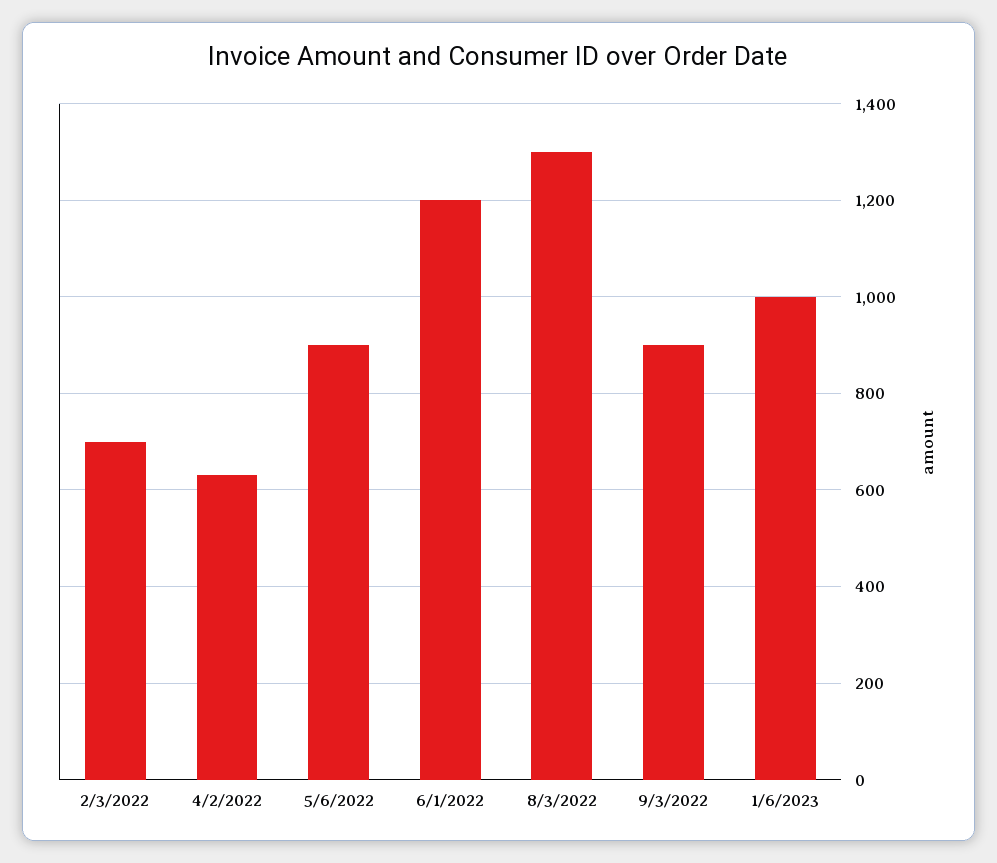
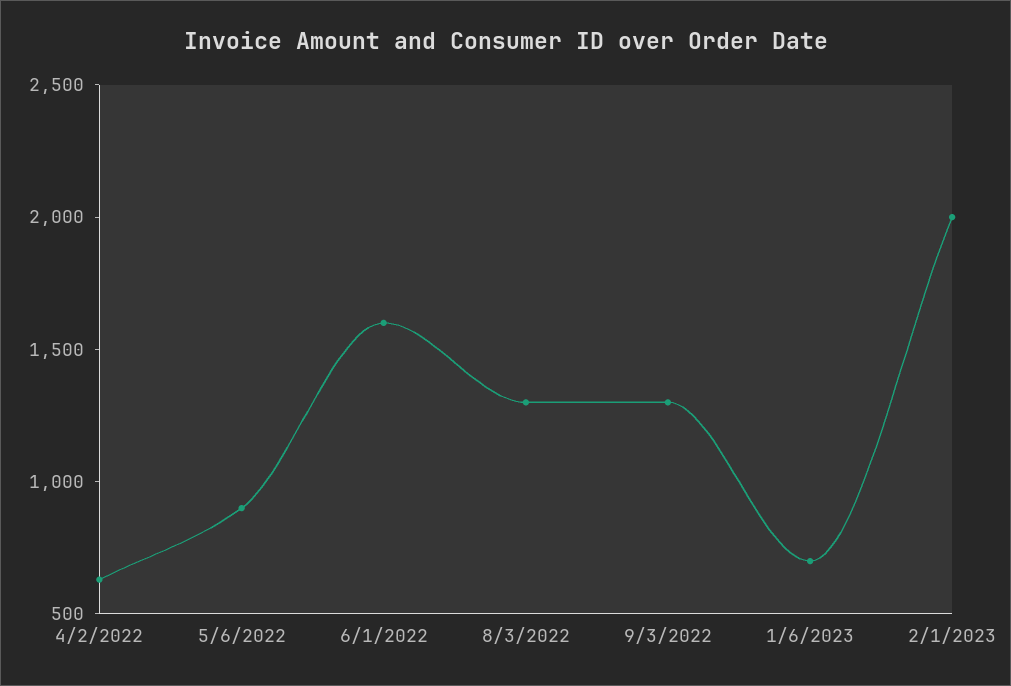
2/3/2022: 700 -> none
6/1/2022: 1200 -> 1600
9/3/2022: 900 -> 1300
1/6/2023: 1000 -> 700
2/1/2023: none -> 2000

